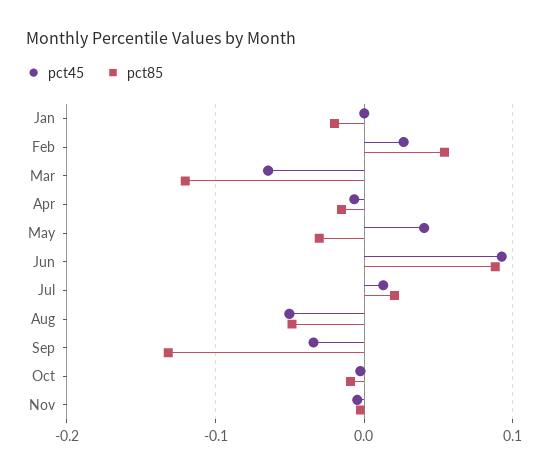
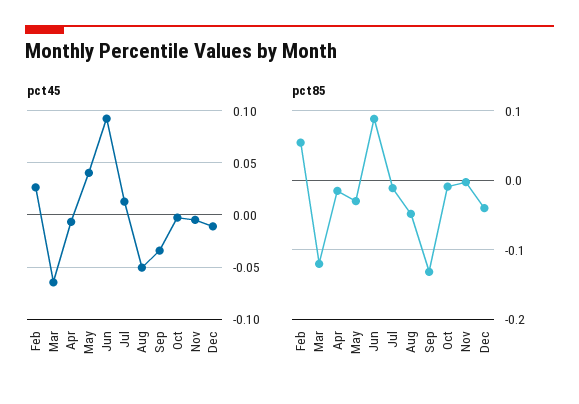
pct45, Jan: 0 -> none
pct85, Jan: -0.02 -> none
pct85, Jul: 0.02 -> -0.01
pct45, Dec: none -> -0.01
pct85, Dec: none -> -0.04

